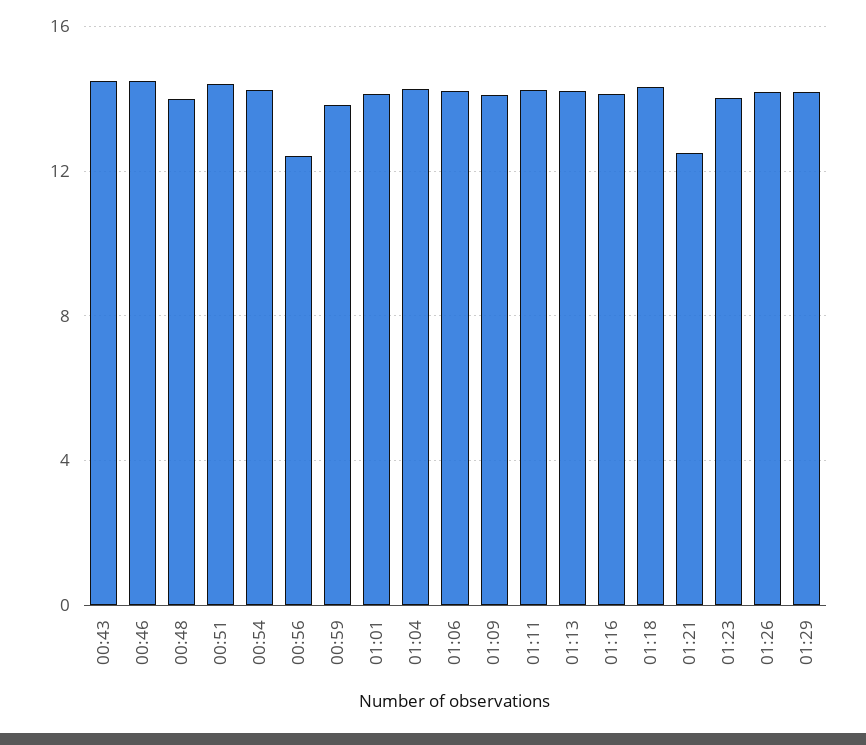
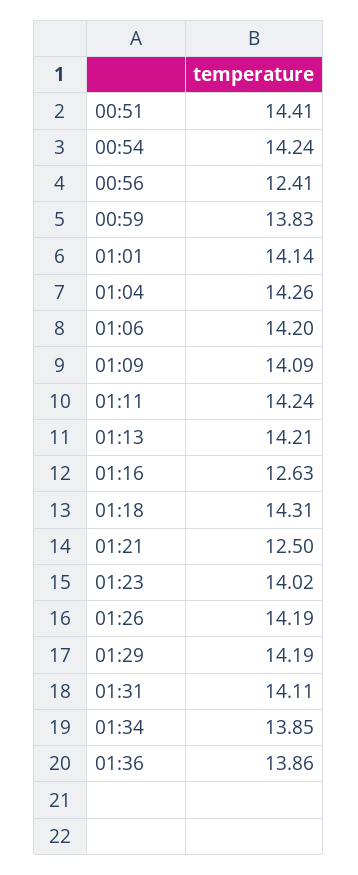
00:43: 14.5 -> none
00:46: 14.5 -> none
00:48: 14 -> none
01:16: 14 -> 12.63
01:31: none -> 14.11
01:34: none -> 13.85
01:36: none -> 13.86

